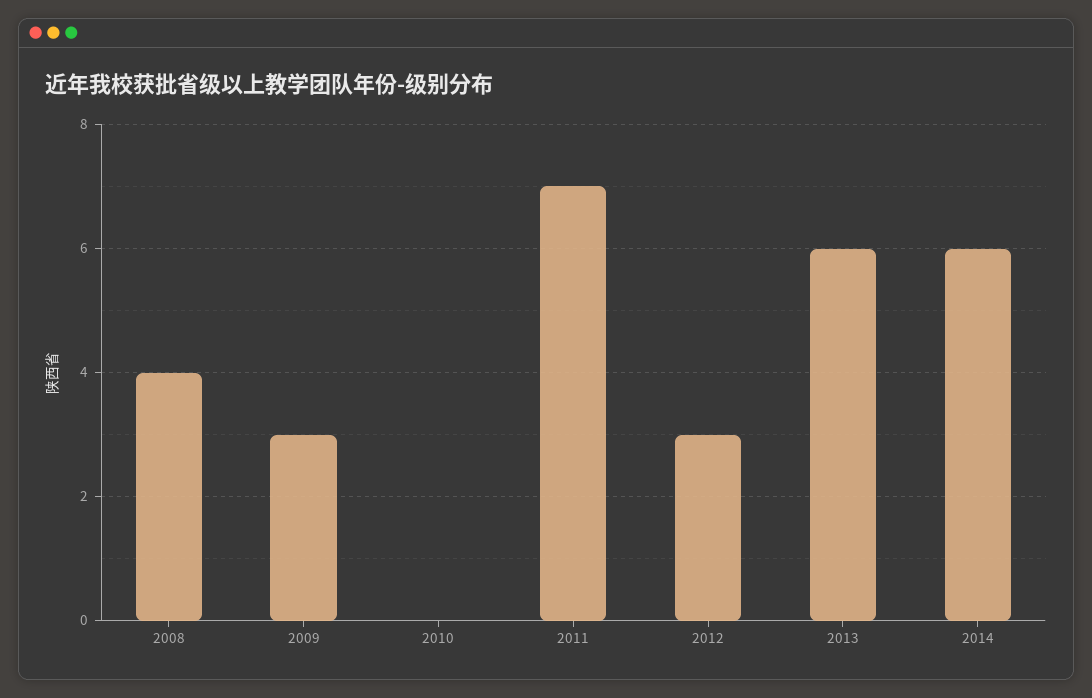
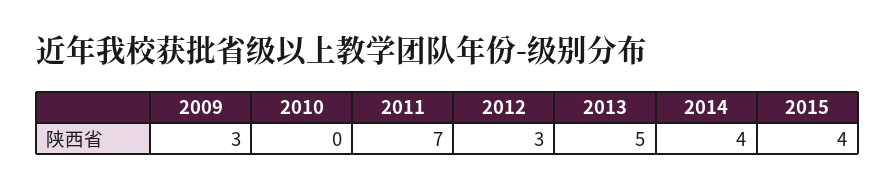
2008: 4 -> none
2013: 6 -> 5
2014: 6 -> 4
2015: none -> 4

